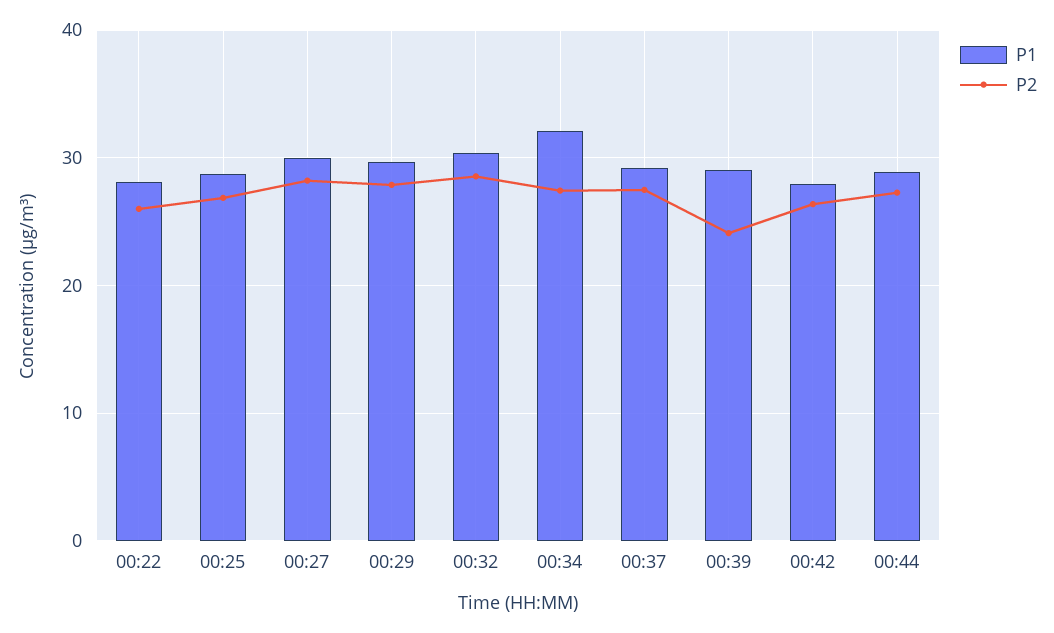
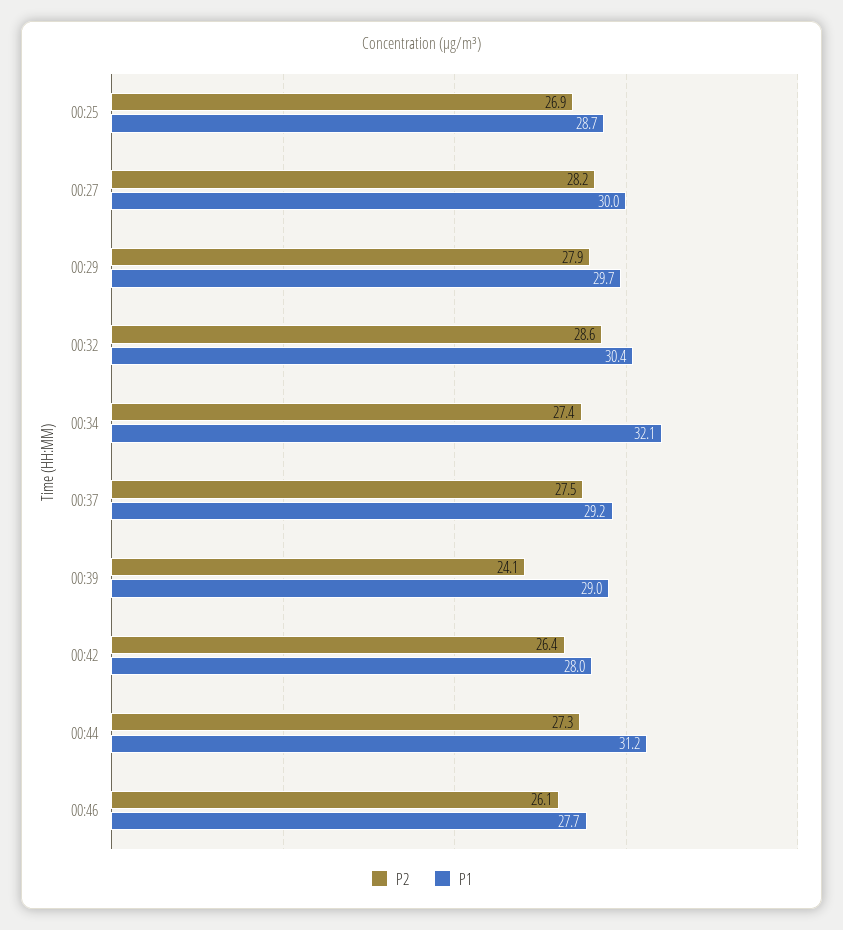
P1, 00:22: 28 -> none
P2, 00:22: 26 -> none
P1, 00:44: 29 -> 31.2
P2, 00:46: none -> 26.1
P1, 00:46: none -> 27.7

